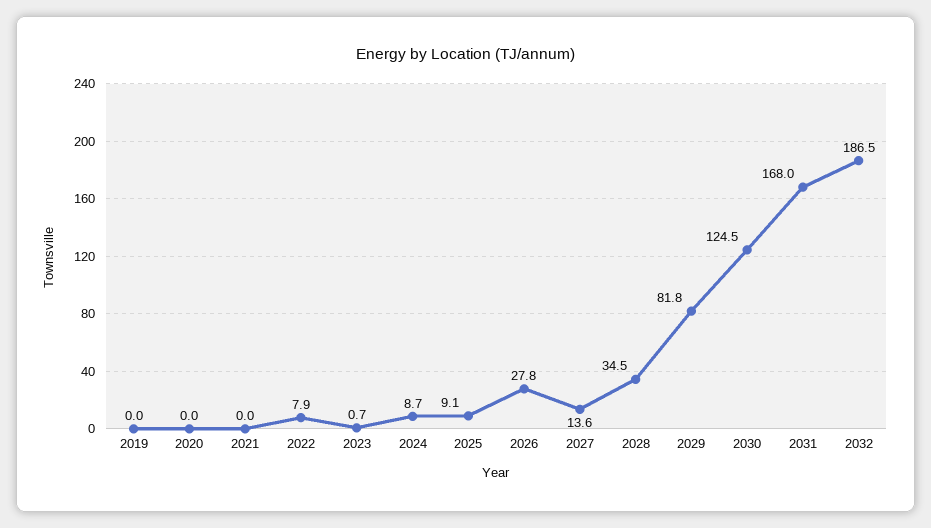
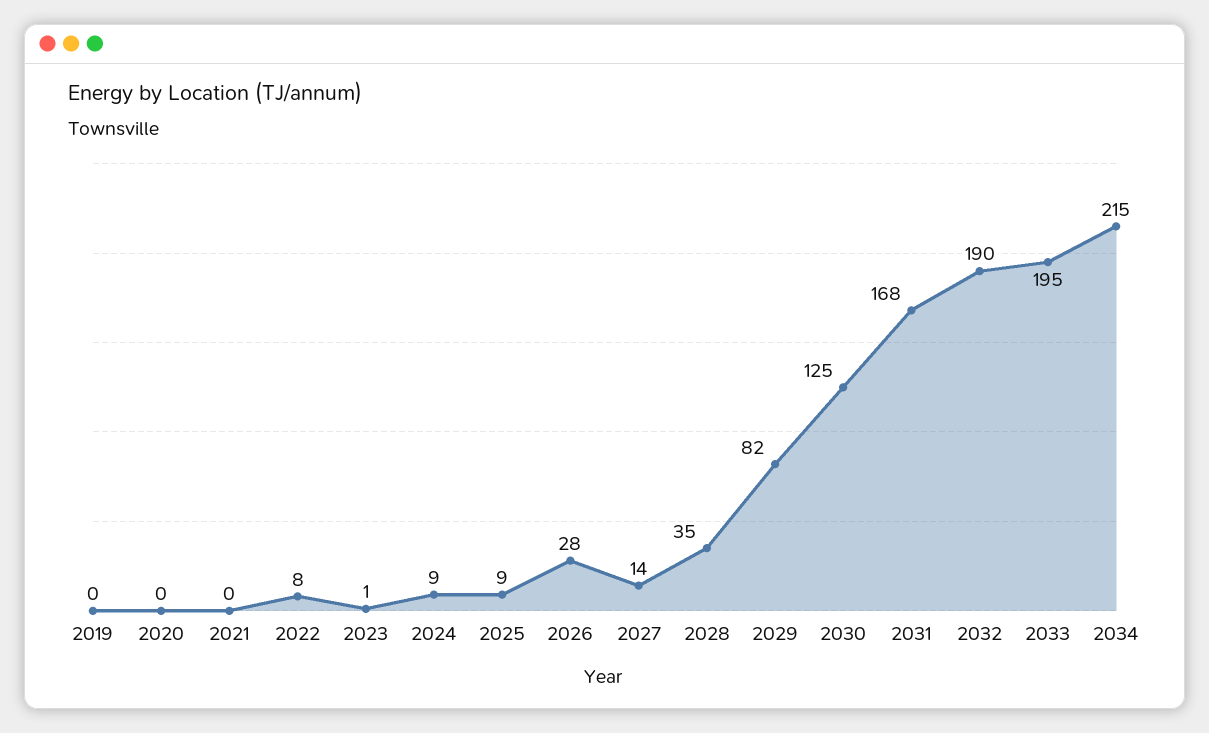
2032: 186.5 -> 190
2033: none -> 195
2034: none -> 215

